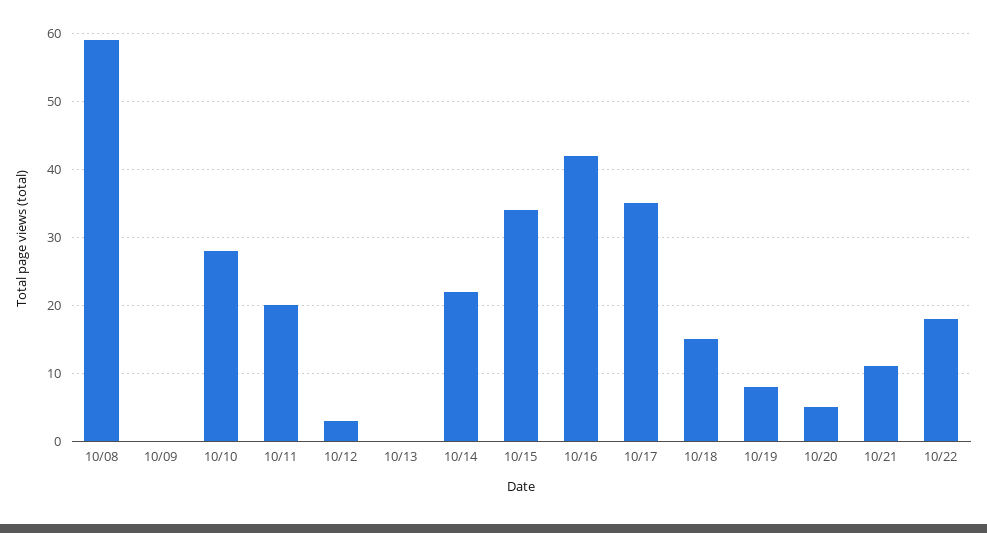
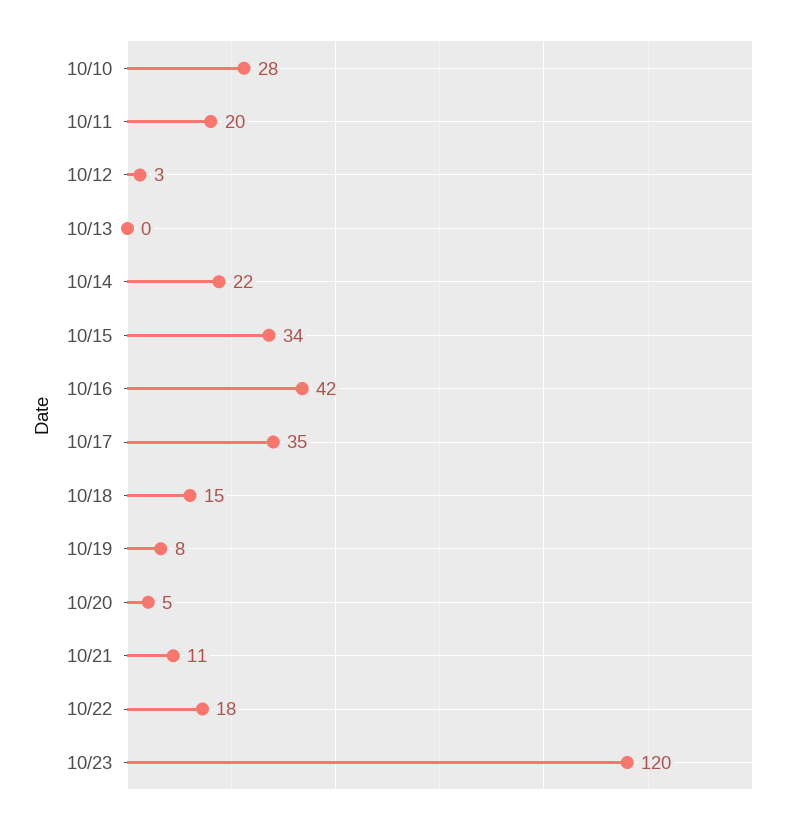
10/08: 59 -> none
10/09: 0 -> none
10/23: none -> 120

